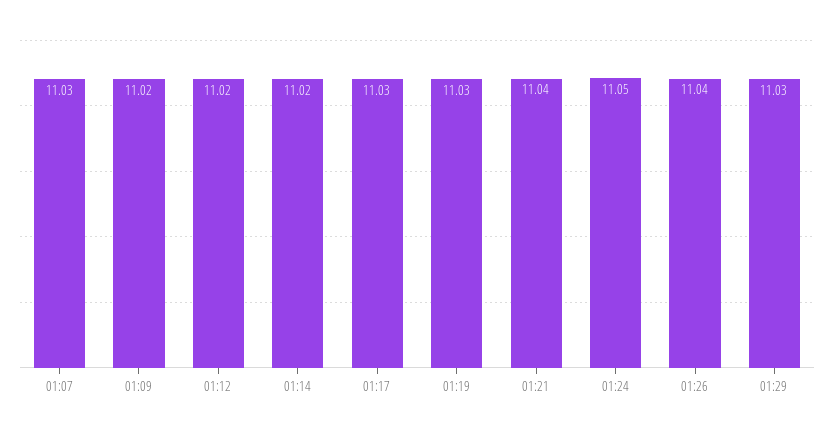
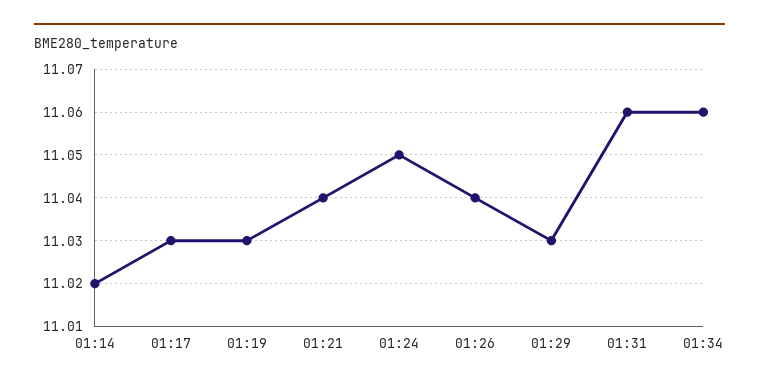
01:07: 11.03 -> none
01:09: 11.02 -> none
01:12: 11.02 -> none
01:31: none -> 11.06
01:34: none -> 11.06

